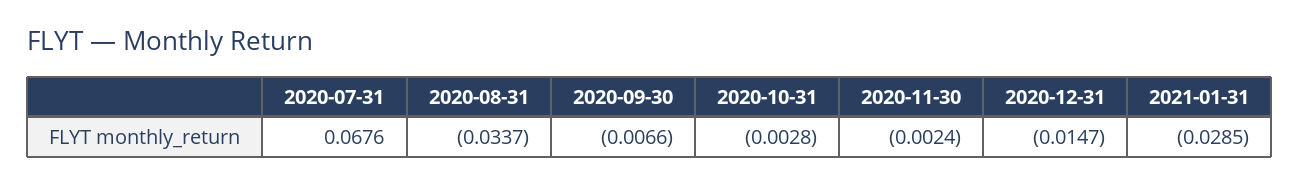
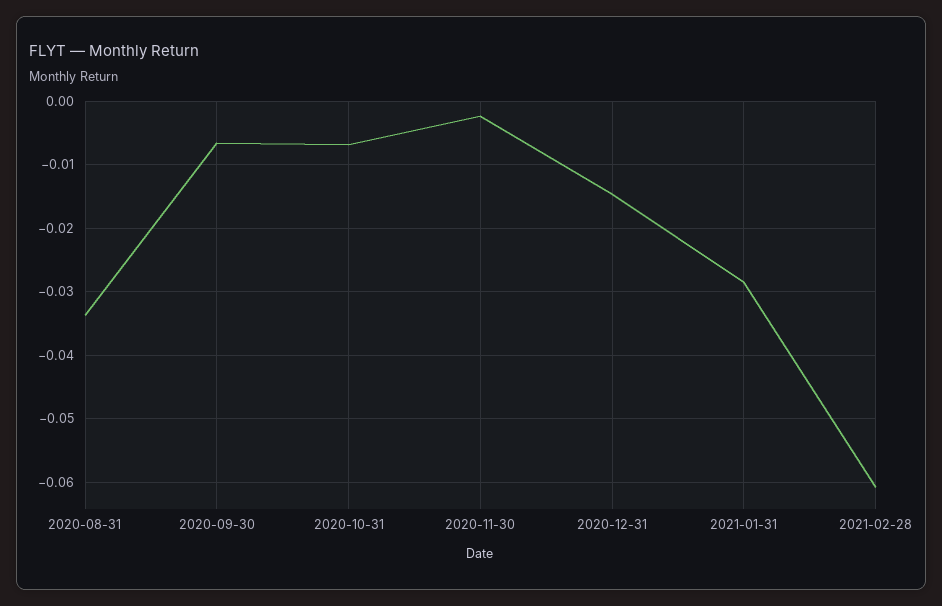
2020-07-31: 0.0676 -> none
2020-10-31: -0.0028 -> -0.007
2021-02-28: none -> -0.061

